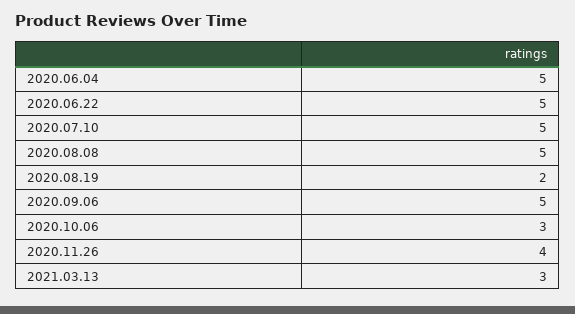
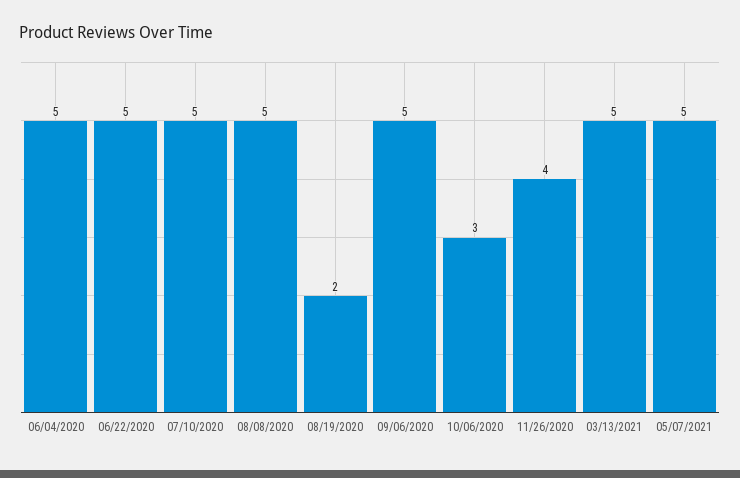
2021.03.13: 3 -> 5
05/07/2021: none -> 5

